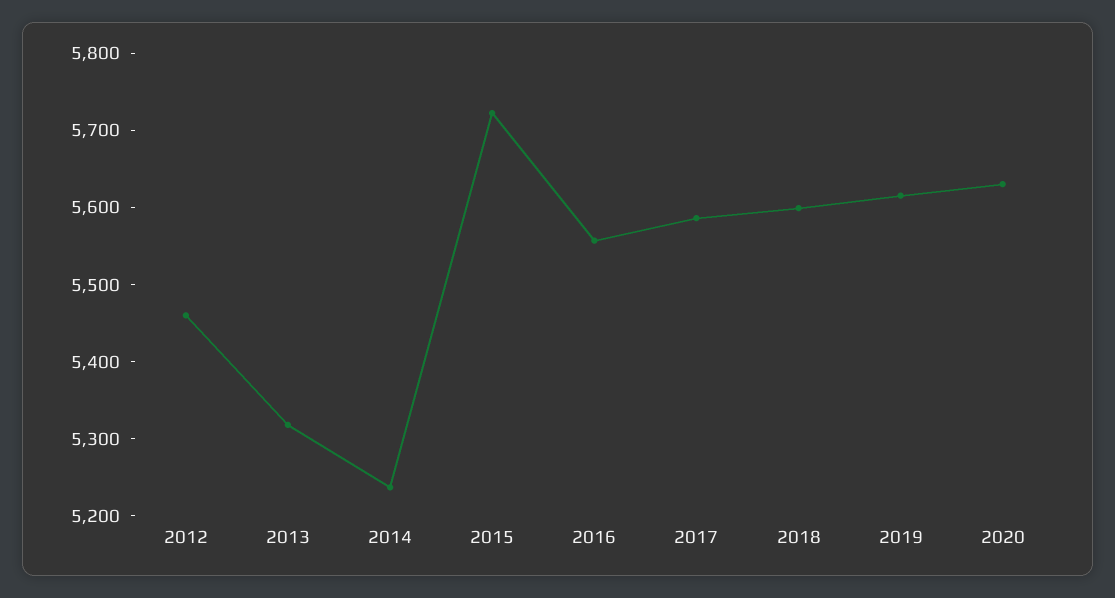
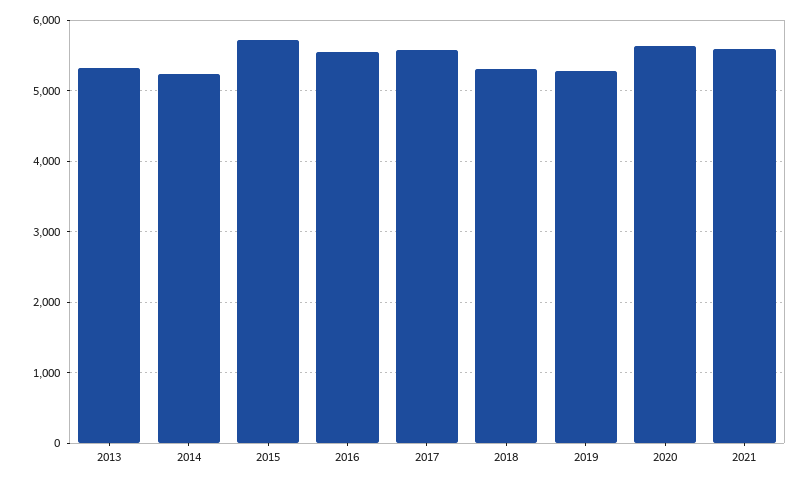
2012: 5460 -> none
2018: 5600 -> 5300
2019: 5620 -> 5300
2021: none -> 5600

